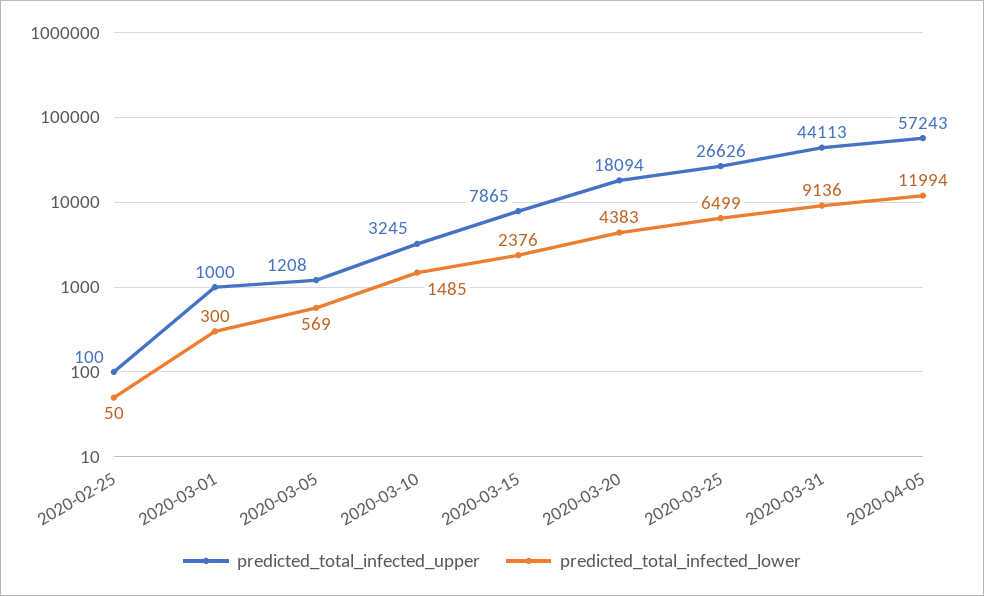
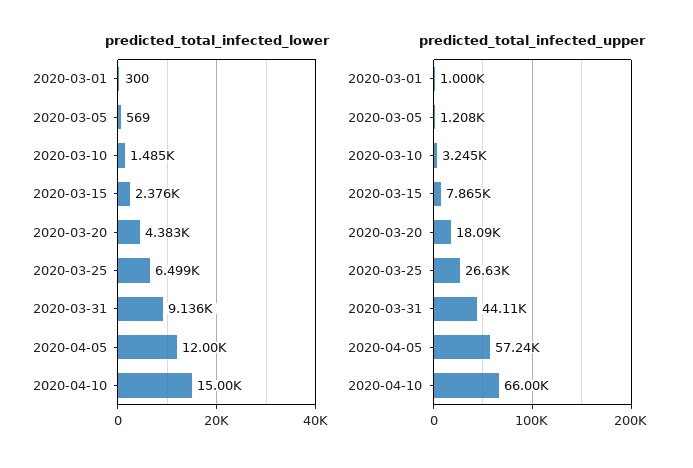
predicted_total_infected_upper, 2020-02-25: 100 -> none
predicted_total_infected_lower, 2020-02-25: 50 -> none
predicted_total_infected_lower, 2020-04-05: 11994 -> 12000
predicted_total_infected_lower, 2020-04-10: none -> 15000
predicted_total_infected_upper, 2020-04-10: none -> 66000

